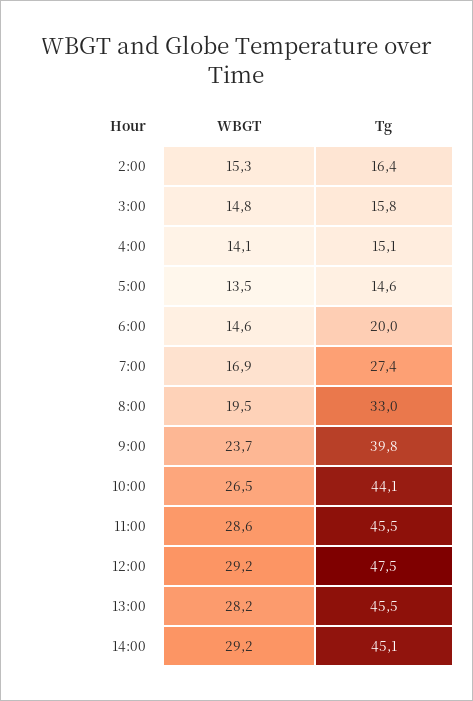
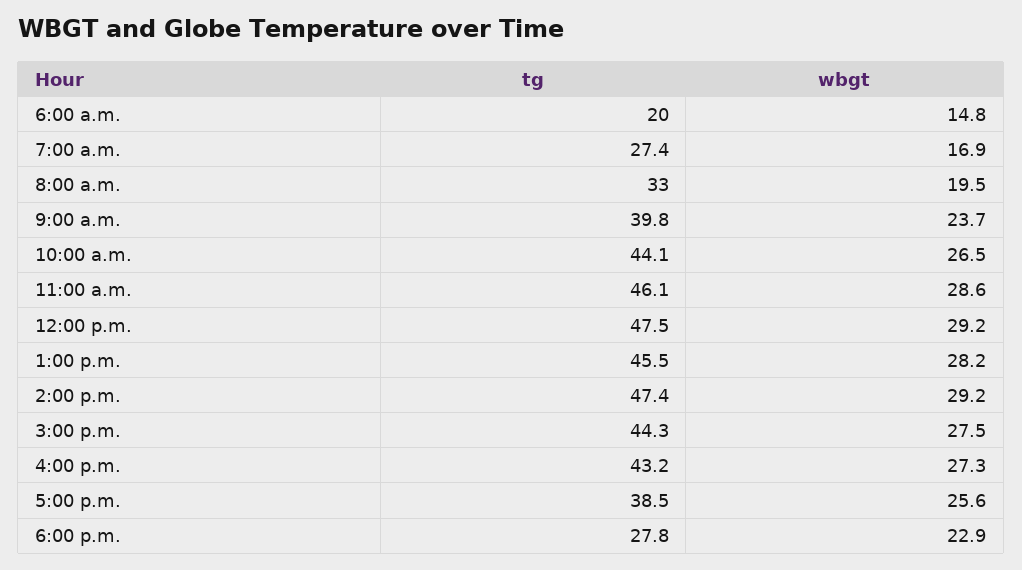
WBGT, 2:00: 15.3 -> none
Tg, 2:00: 16.4 -> none
WBGT, 3:00: 14.8 -> none
Tg, 3:00: 15.8 -> none
WBGT, 4:00: 14.1 -> none
Tg, 4:00: 15.1 -> none
WBGT, 5:00: 13.5 -> none
Tg, 5:00: 14.6 -> none
WBGT, 6:00: 14.6 -> 14.8
Tg, 11:00: 45.5 -> 46.1
Tg, 14:00: 45.1 -> 47.4
Tg, 3:00 p.m.: none -> 44.3
WBGT, 3:00 p.m.: none -> 27.5
Tg, 4:00 p.m.: none -> 43.2
WBGT, 4:00 p.m.: none -> 27.3
Tg, 5:00 p.m.: none -> 38.5
WBGT, 5:00 p.m.: none -> 25.6
Tg, 6:00 p.m.: none -> 27.8
WBGT, 6:00 p.m.: none -> 22.9

